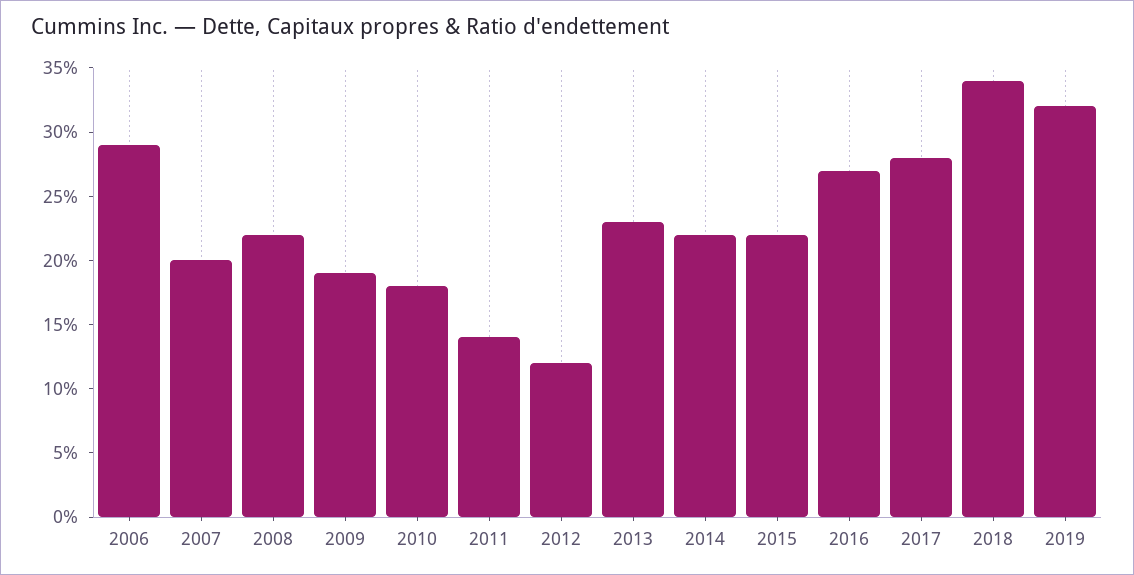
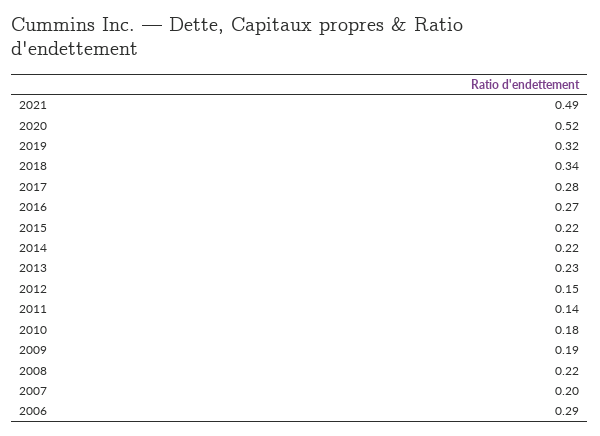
2012: 0.12 -> 0.15
2021: none -> 0.49
2020: none -> 0.52

